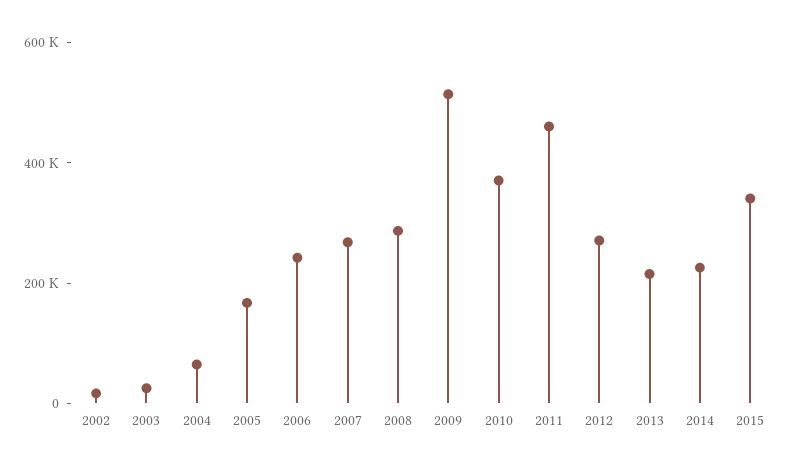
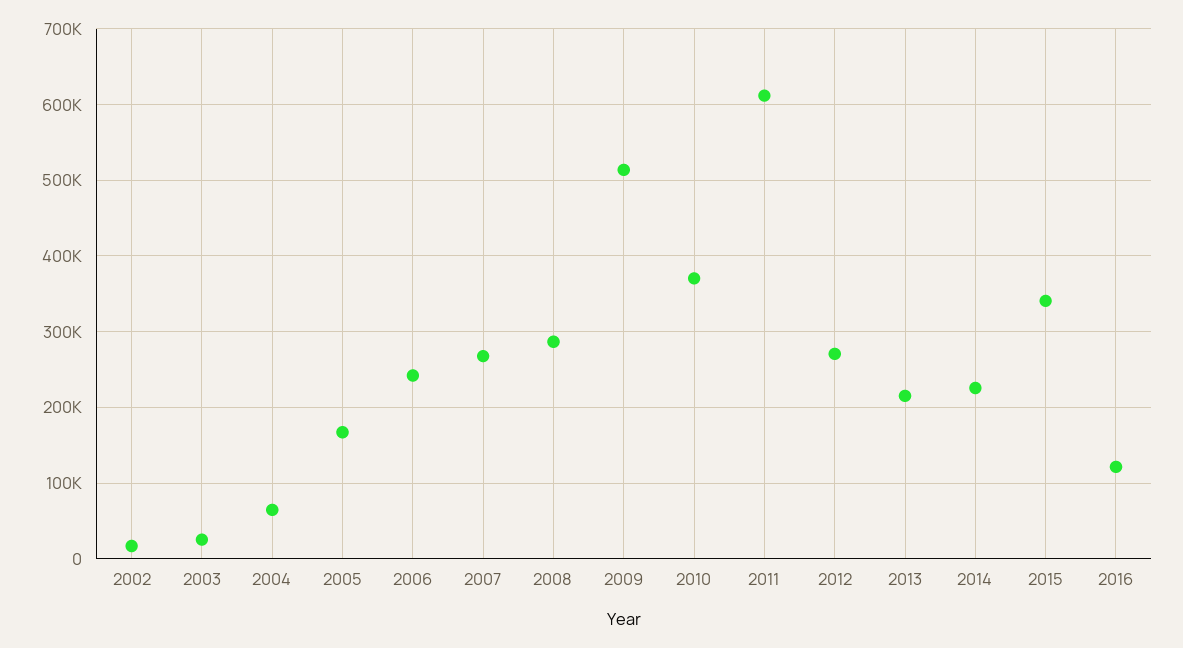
2011: 450000 -> 610000
2016: none -> 120000

